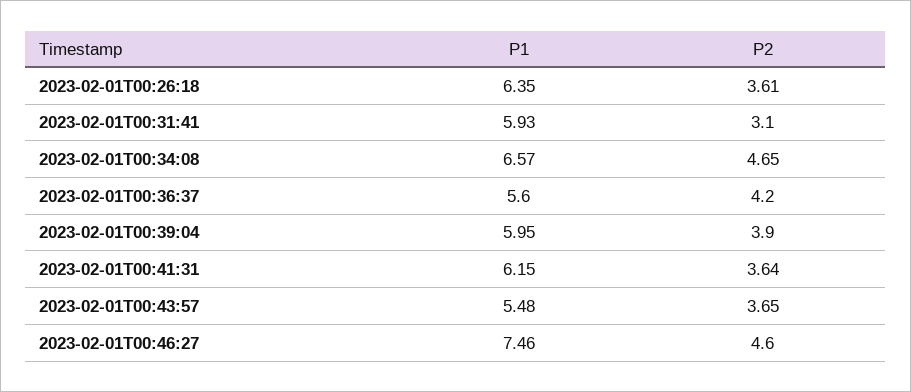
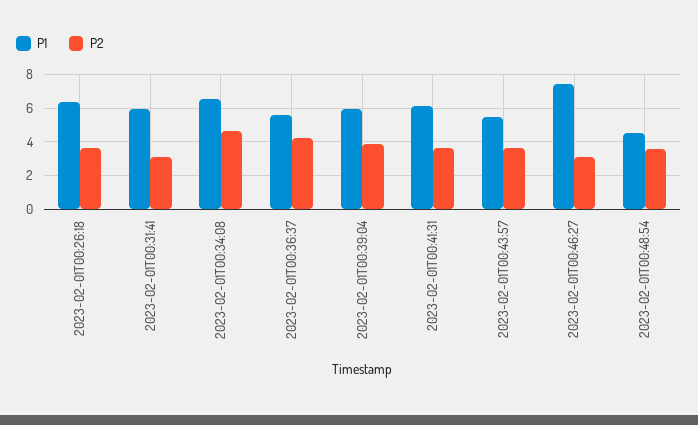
P2, 2023-02-01T00:46:27: 4.6 -> 3
P1, 2023-02-01T00:48:54: none -> 4.5
P2, 2023-02-01T00:48:54: none -> 3.5

